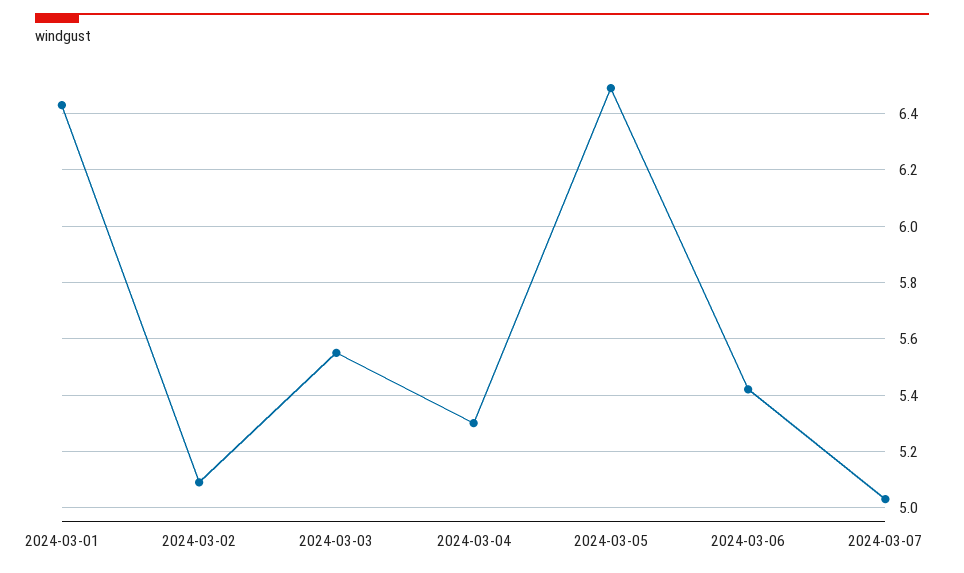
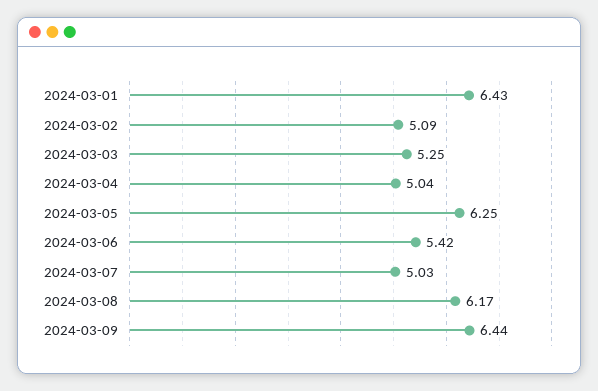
2024-03-03: 5.55 -> 5.25
2024-03-04: 5.3 -> 5.04
2024-03-05: 6.5 -> 6.25
2024-03-08: none -> 6.17
2024-03-09: none -> 6.44

